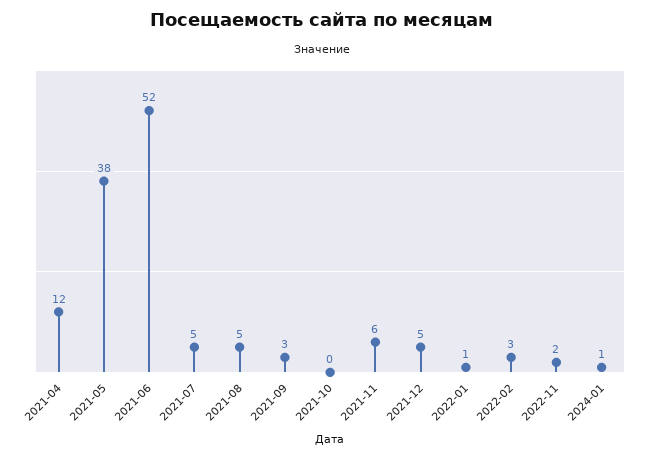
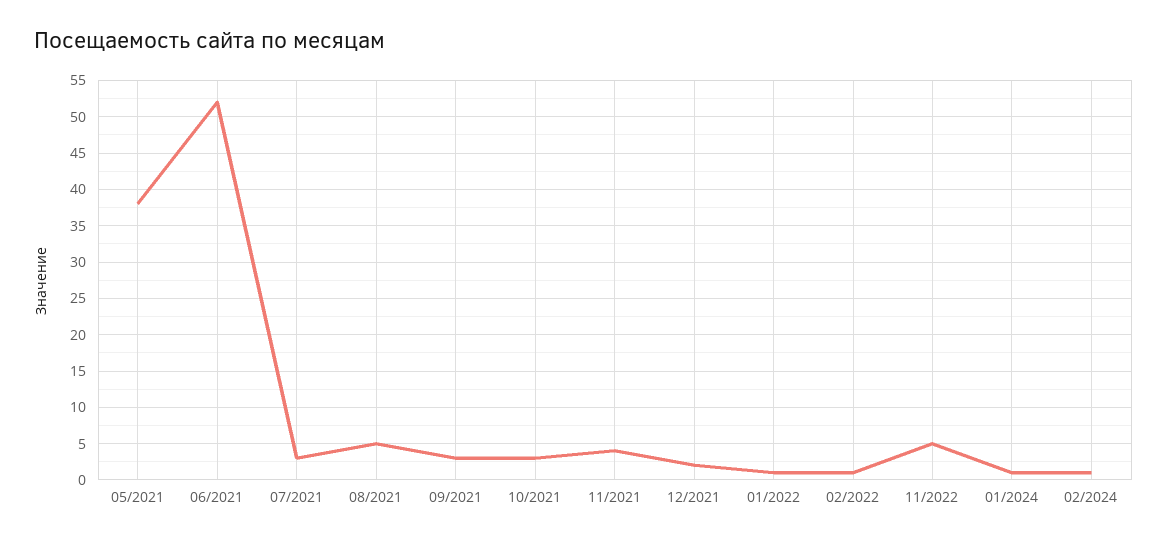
2021-04: 12 -> none
2021-07: 5 -> 3
2021-10: 0 -> 3
2021-11: 6 -> 4
2021-12: 5 -> 2
2022-02: 3 -> 1
2022-11: 2 -> 5
02/2024: none -> 1

